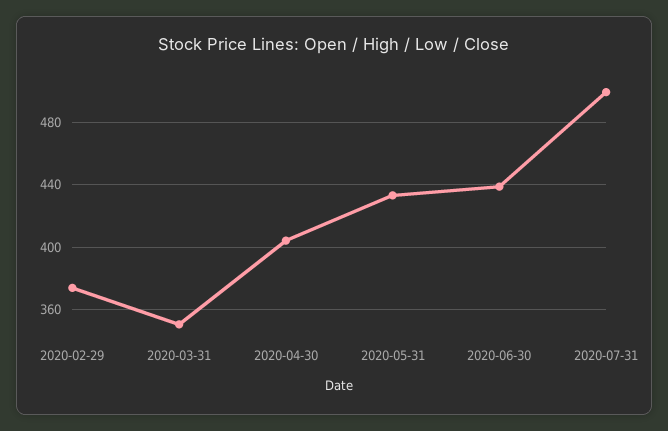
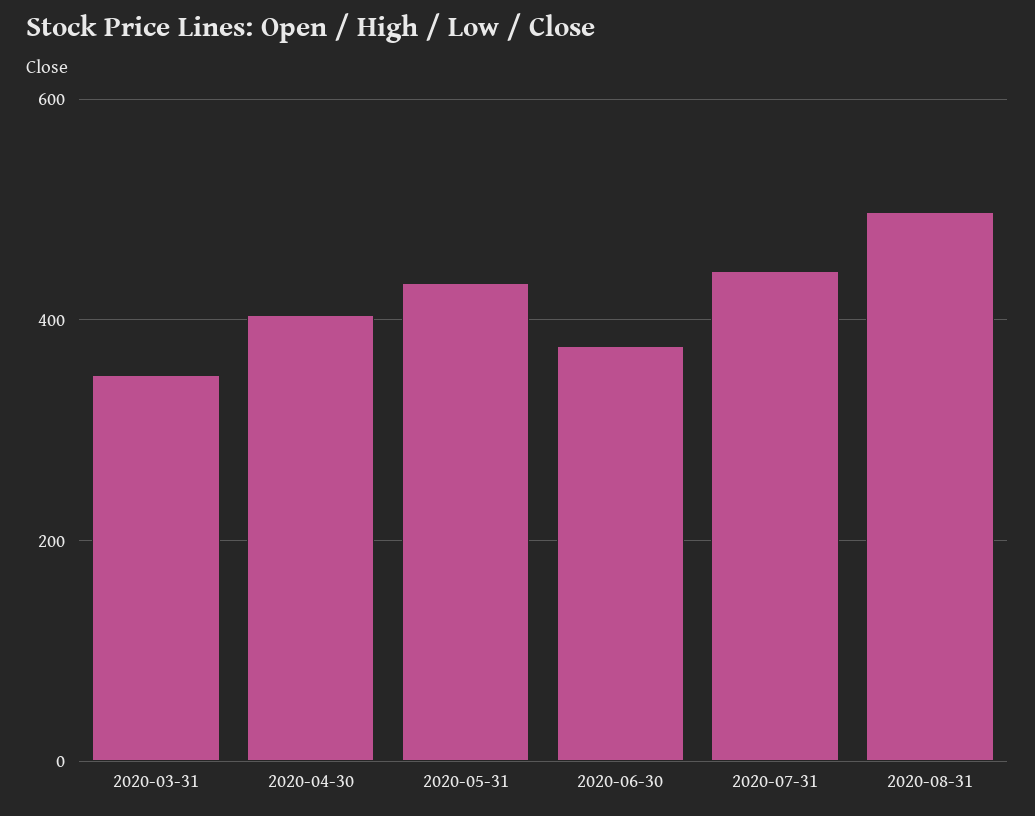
2020-02-29: 375 -> none
2020-06-30: 440 -> 380
2020-07-31: 500 -> 440
2020-08-31: none -> 500

